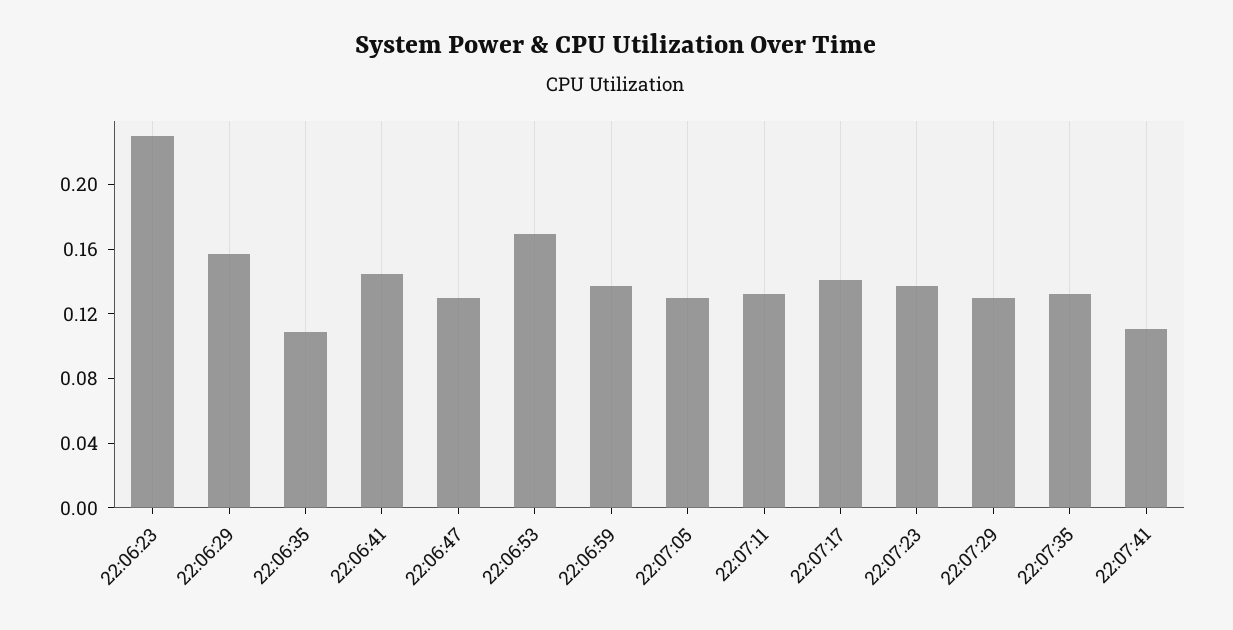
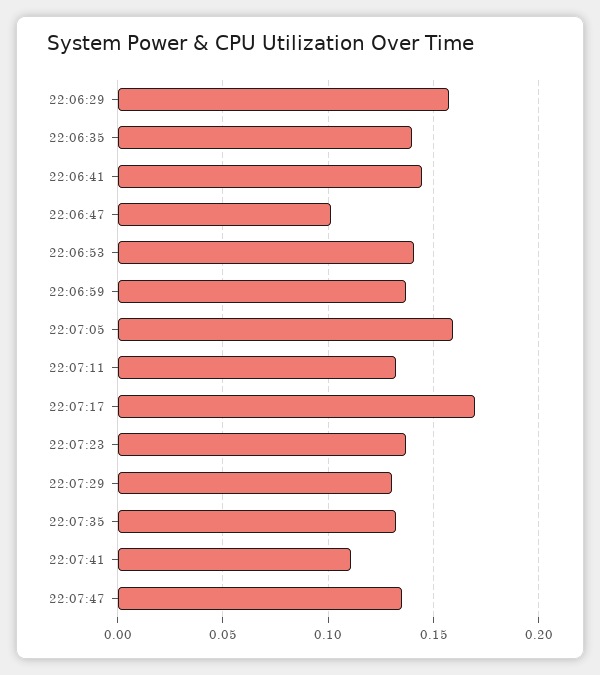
22:06:23: 0.23 -> none
22:06:35: 0.11 -> 0.14
22:06:47: 0.13 -> 0.1
22:06:53: 0.17 -> 0.14
22:07:05: 0.13 -> 0.16
22:07:17: 0.14 -> 0.17
22:07:47: none -> 0.135

